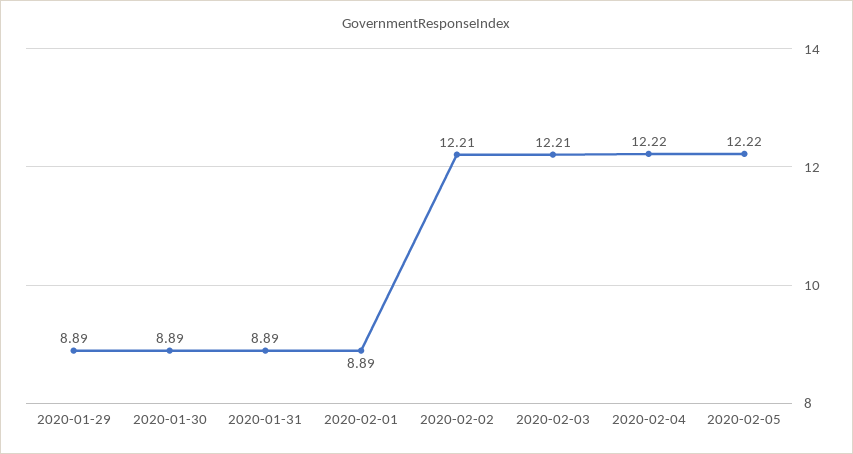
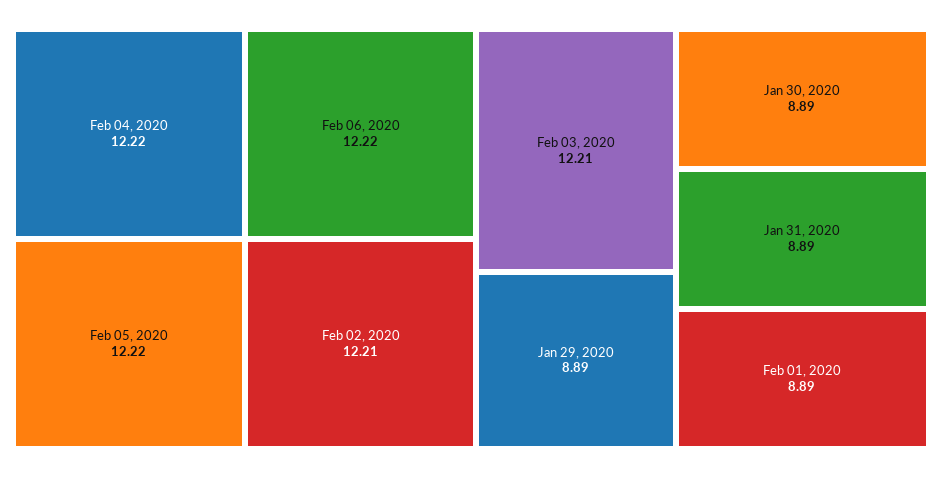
Feb 06, 2020: none -> 12.22

